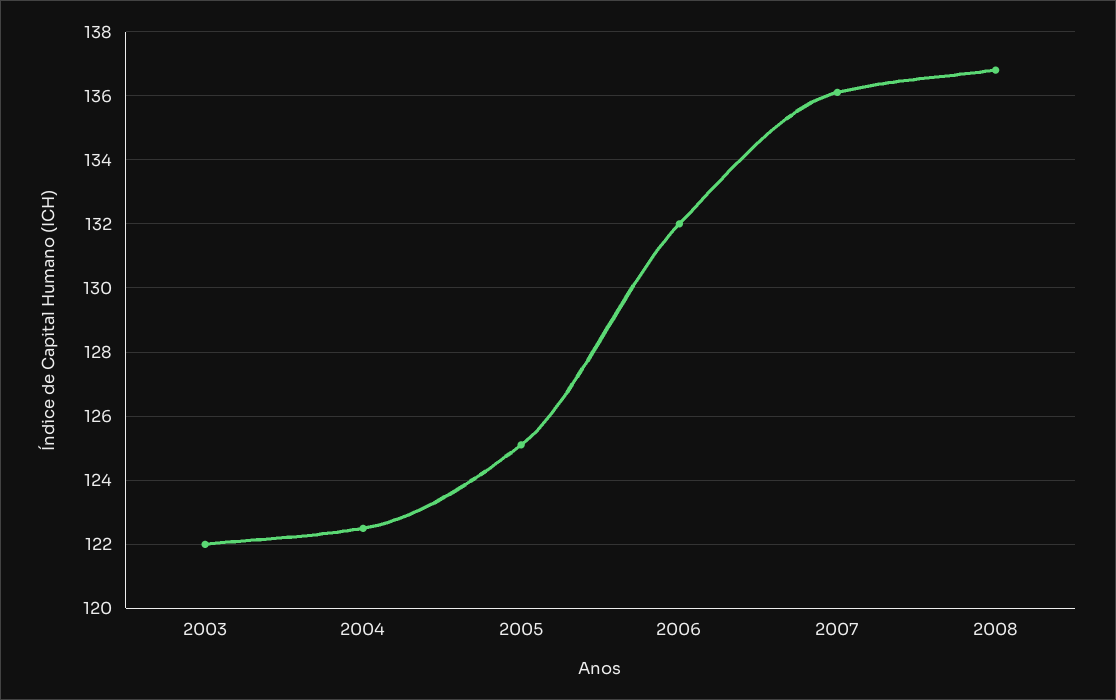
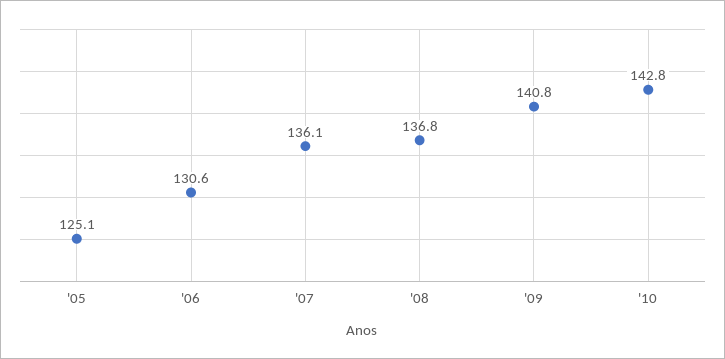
2003: 122 -> none
2004: 122.5 -> none
2006: 132 -> 130.6
'09: none -> 140.8
'10: none -> 142.8

